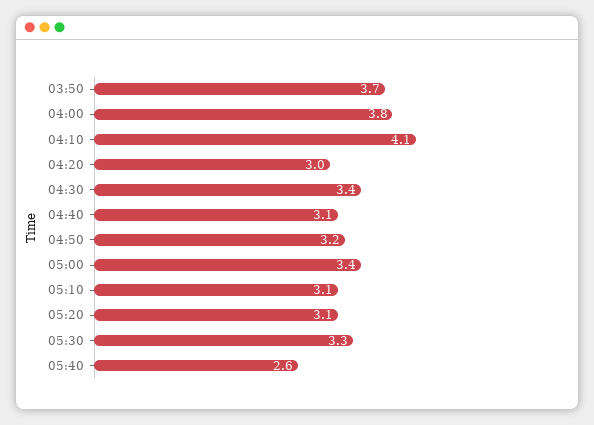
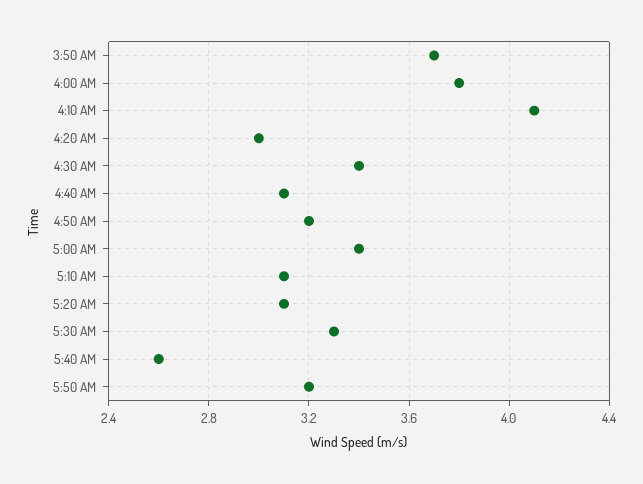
5:50 AM: none -> 3.2

